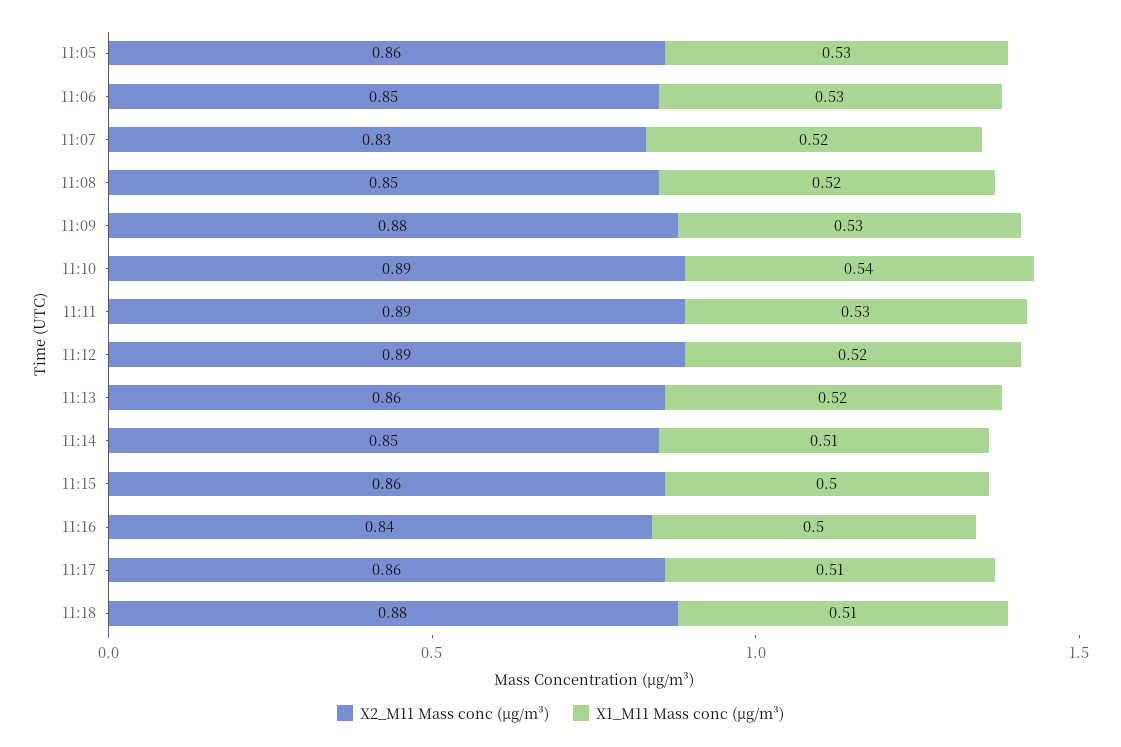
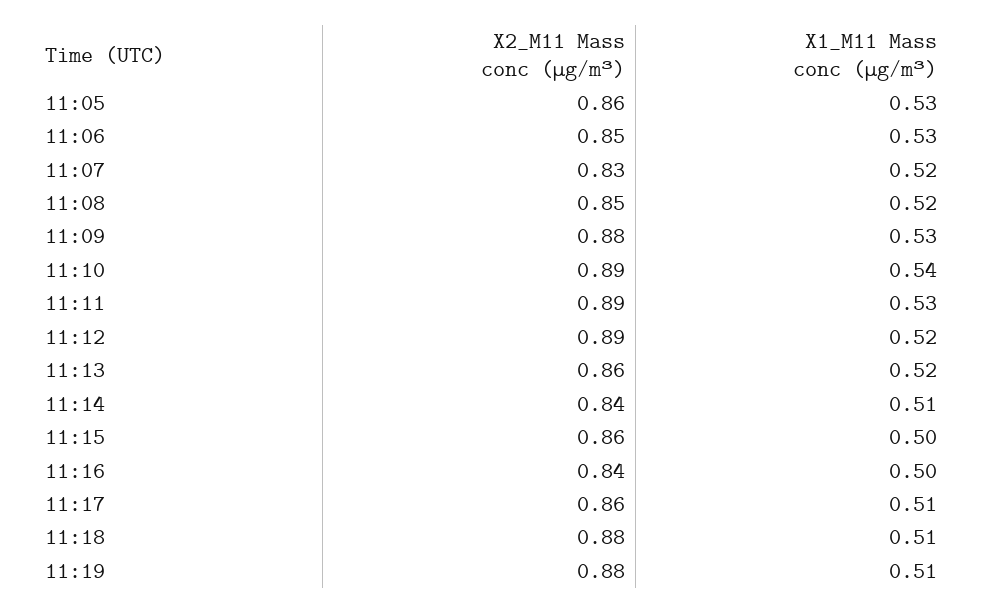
X2_M11 Mass conc (μg/m³), 11:14: 0.85 -> 0.84
X2_M11 Mass conc (μg/m³), 11:19: none -> 0.88
X1_M11 Mass conc (μg/m³), 11:19: none -> 0.51

